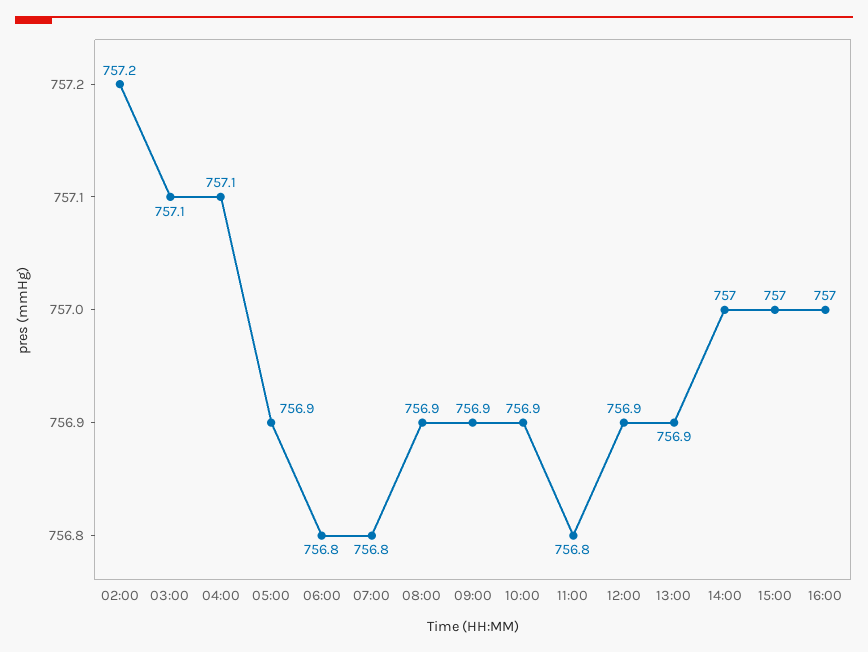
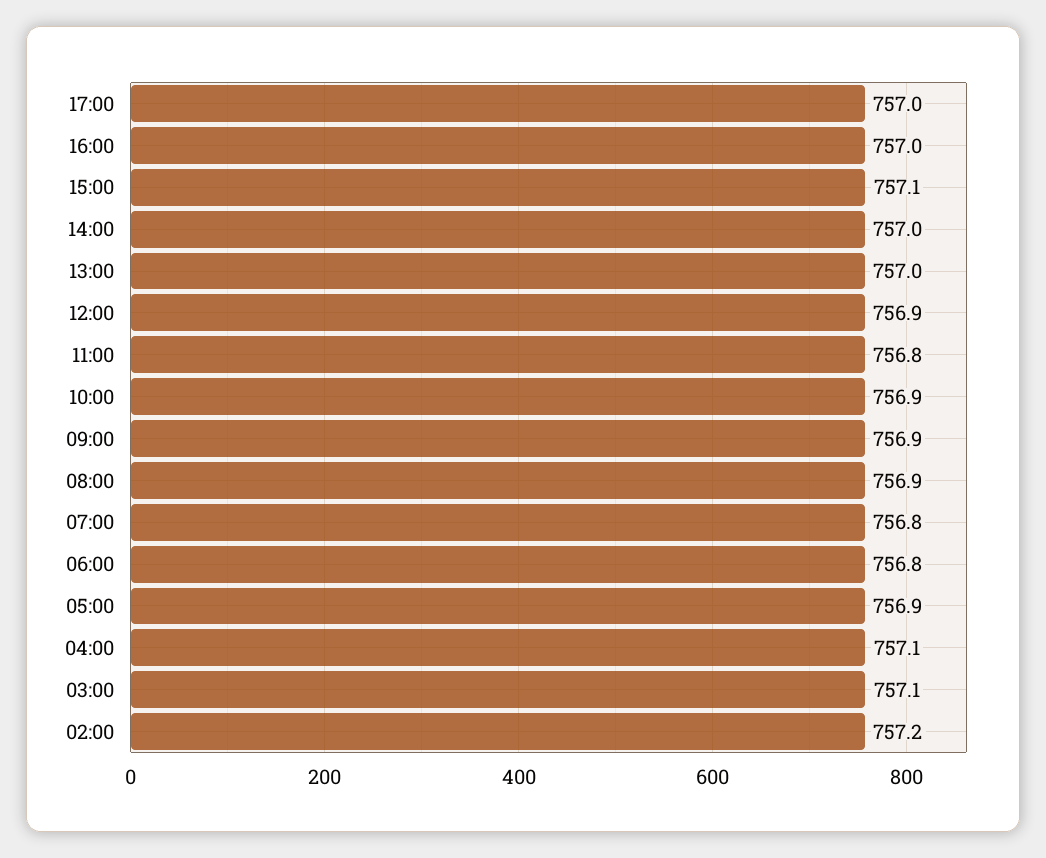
13:00: 756.9 -> 757
15:00: 757 -> 757.1
17:00: none -> 757

